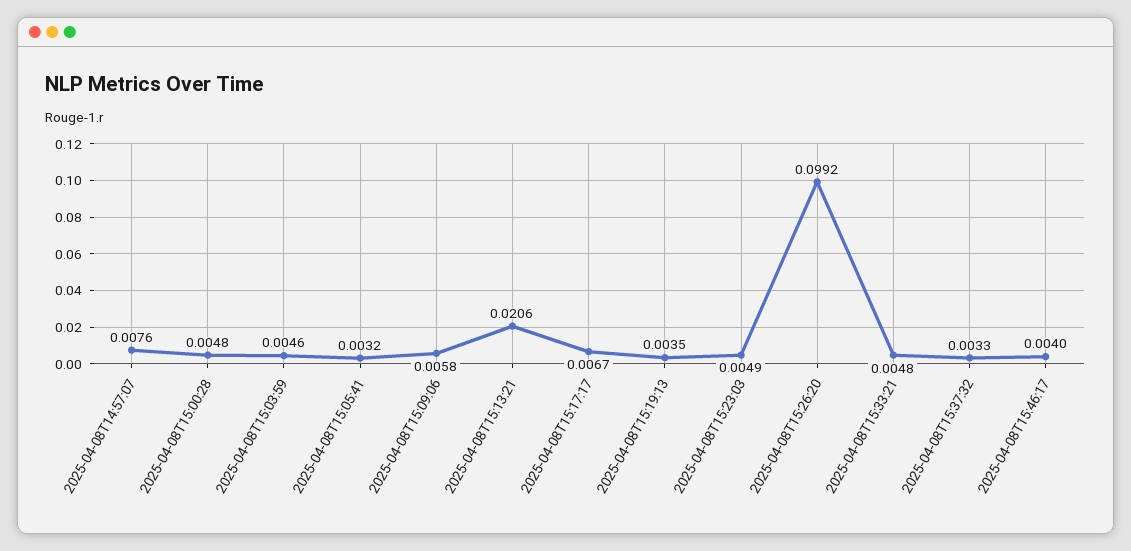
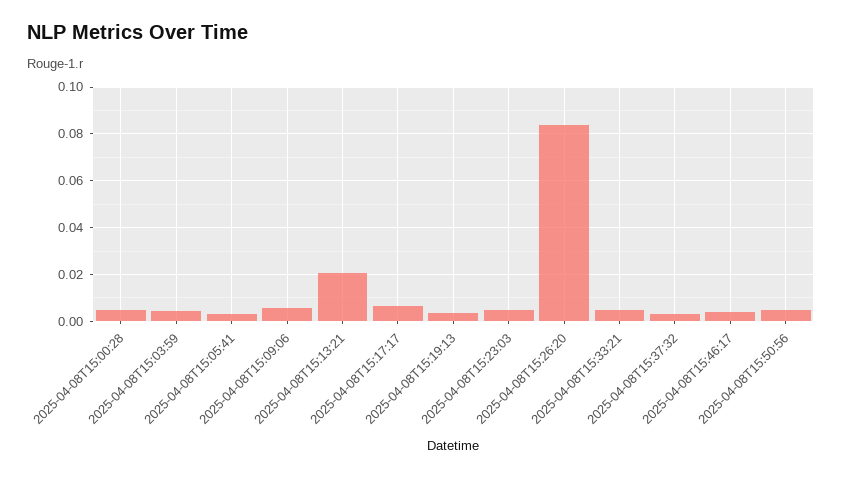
2025-04-08T14:57:07: 0.0076 -> none
2025-04-08T15:26:20: 0.0992 -> 0.085
2025-04-08T15:50:56: none -> 0.005

